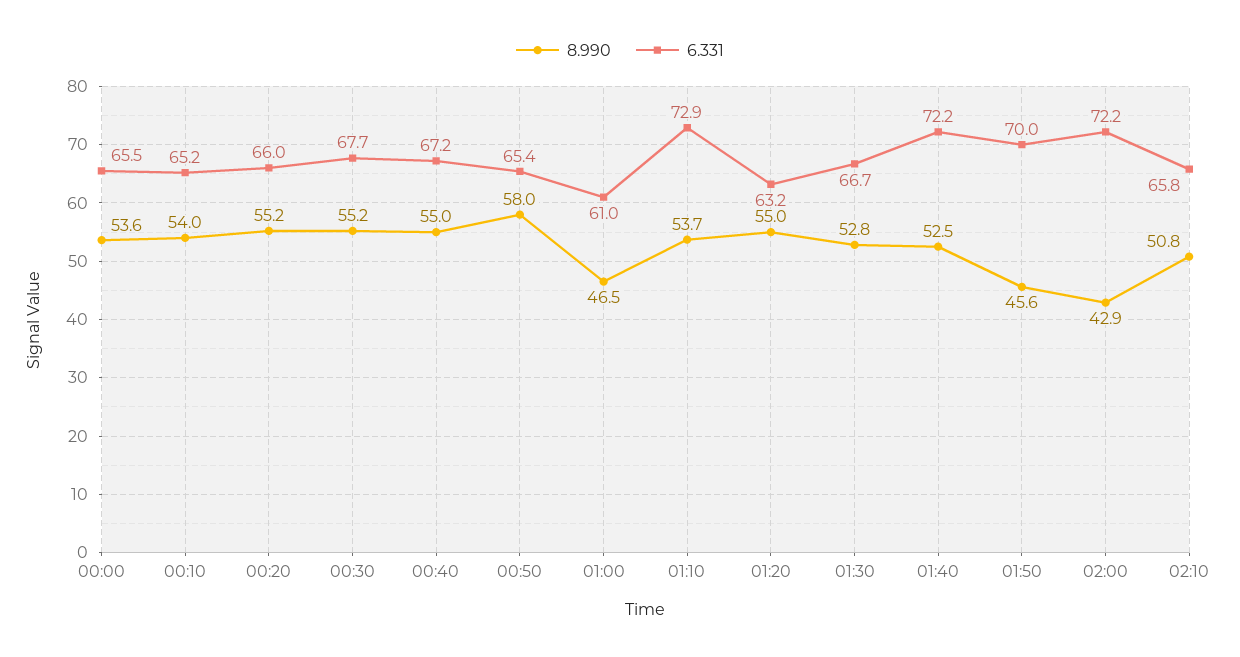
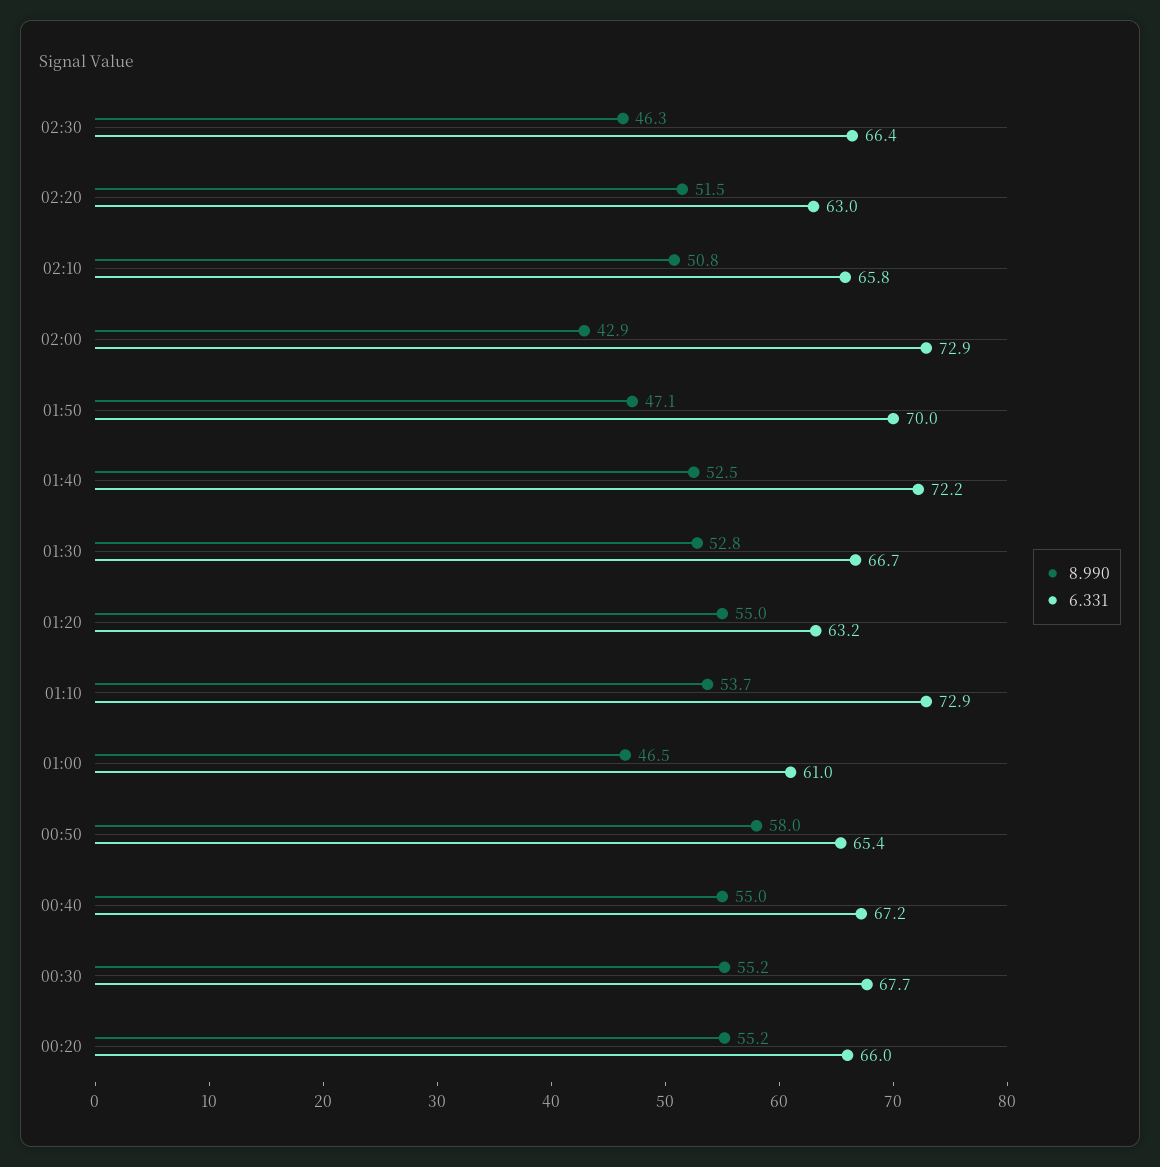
8.990, 00:00: 53.6 -> none
6.331, 00:00: 65.5 -> none
8.990, 00:10: 54 -> none
6.331, 00:10: 65.2 -> none
8.990, 01:50: 45.6 -> 47.1
6.331, 02:00: 72.2 -> 72.9
8.990, 02:30: none -> 46.3
6.331, 02:30: none -> 66.4
8.990, 02:20: none -> 51.5
6.331, 02:20: none -> 63

